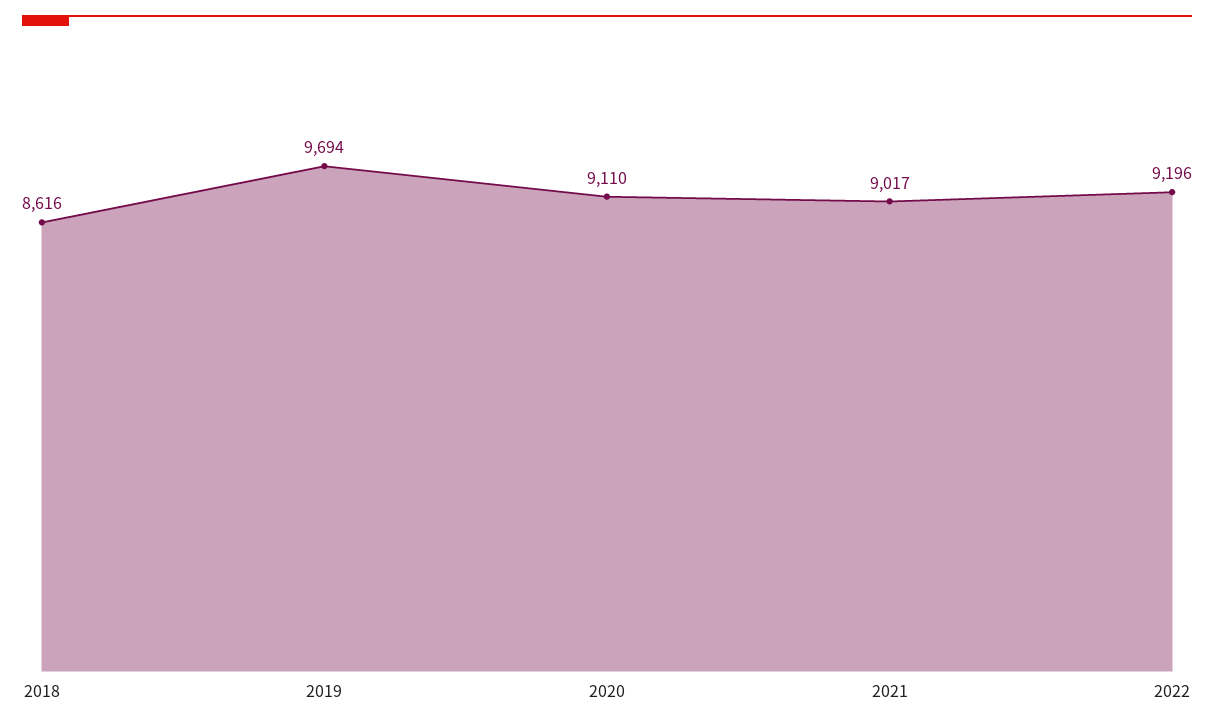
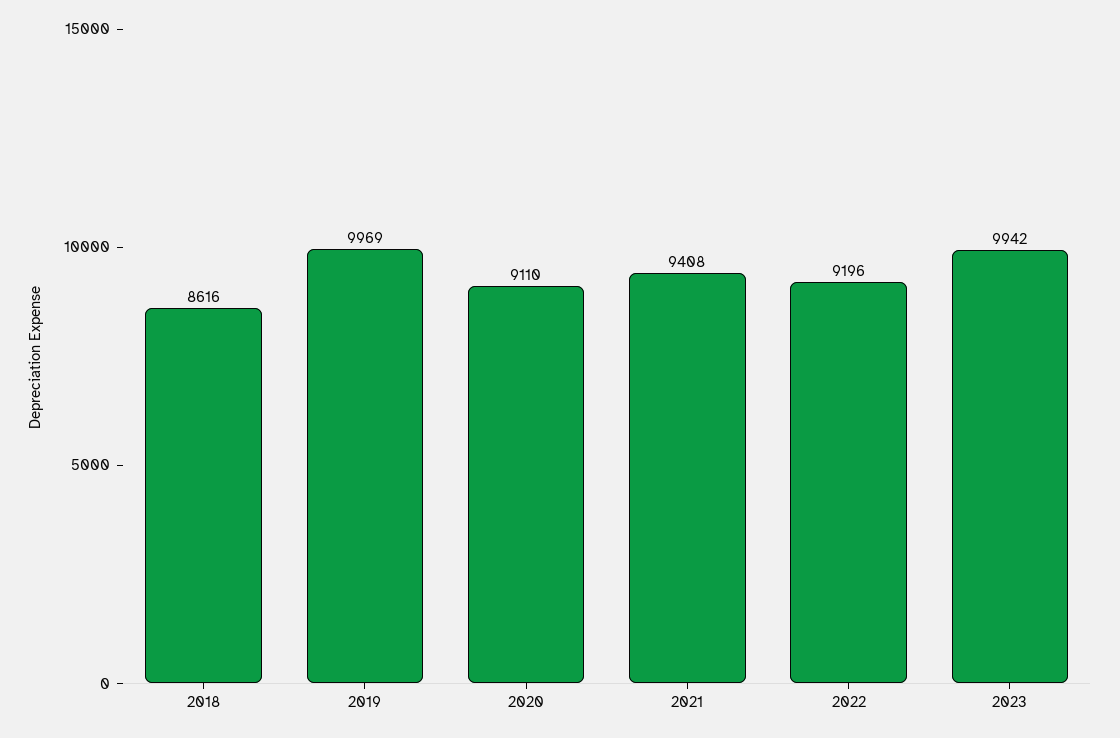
2019: 9694 -> 9969
2021: 9017 -> 9408
2023: none -> 9942

